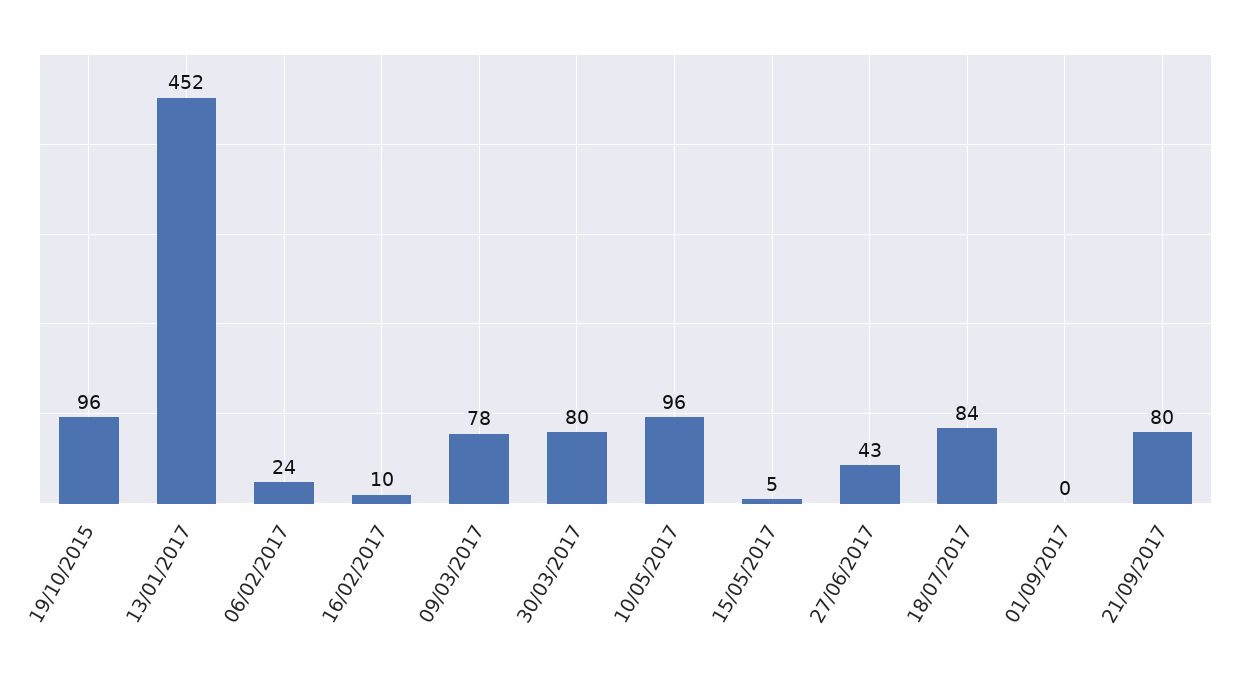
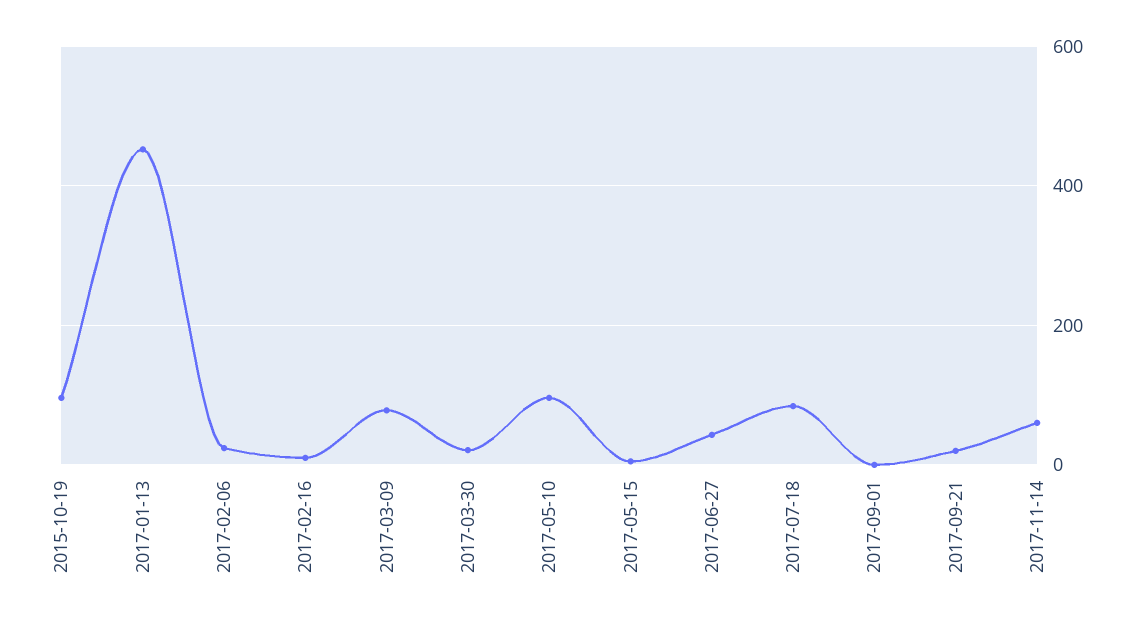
30/03/2017: 80 -> 20
21/09/2017: 80 -> 20
2017-11-14: none -> 60

